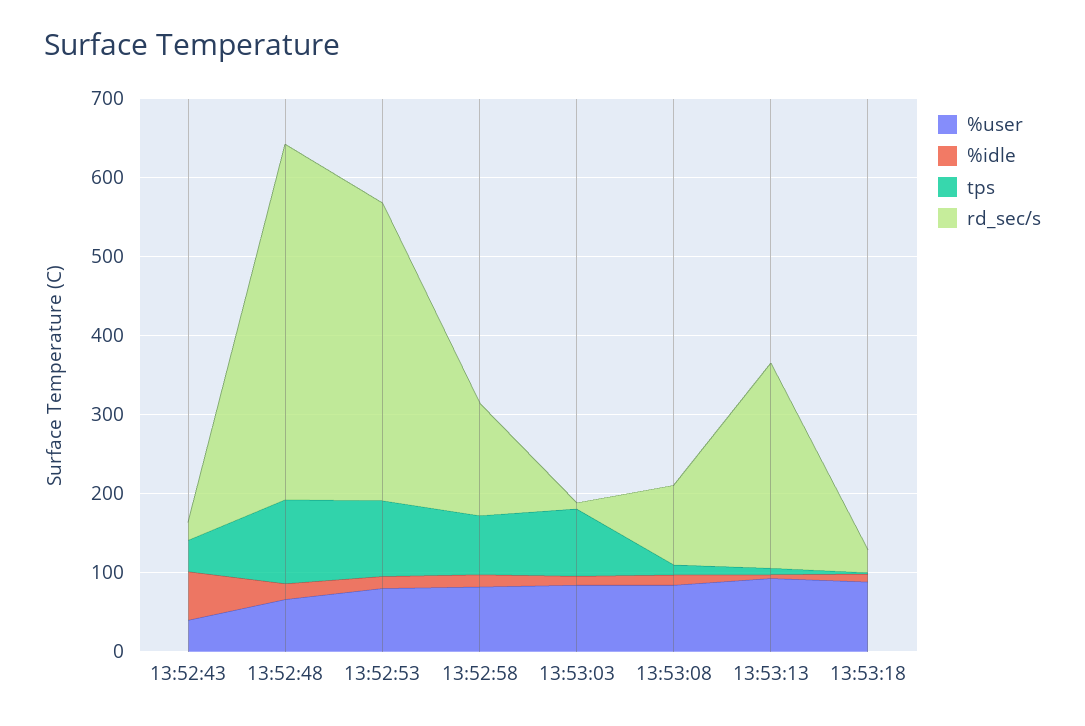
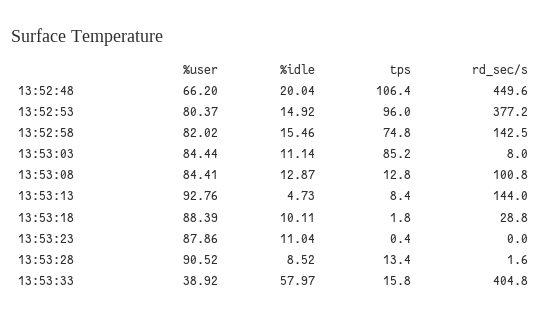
%user, 13:52:43: 40 -> none
%idle, 13:52:43: 60 -> none
tps, 13:52:43: 40 -> none
rd_sec/s, 13:52:43: 20 -> none
rd_sec/s, 13:53:13: 260 -> 144
%user, 13:53:23: none -> 87.86
%idle, 13:53:23: none -> 11.04
tps, 13:53:23: none -> 0.4
rd_sec/s, 13:53:23: none -> 0
%user, 13:53:28: none -> 90.52
%idle, 13:53:28: none -> 8.52
tps, 13:53:28: none -> 13.4
rd_sec/s, 13:53:28: none -> 1.6
%user, 13:53:33: none -> 38.92
%idle, 13:53:33: none -> 57.97
tps, 13:53:33: none -> 15.8
rd_sec/s, 13:53:33: none -> 404.8

